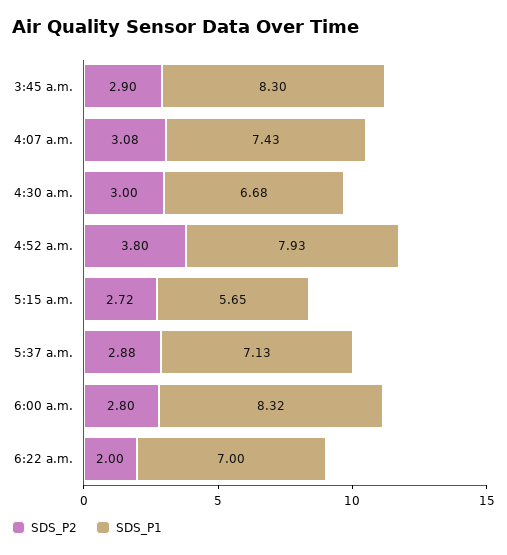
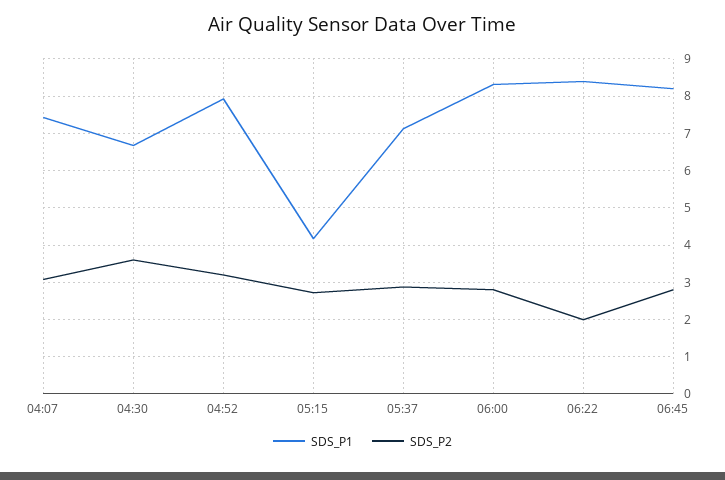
SDS_P2, 3:45 a.m.: 2.9 -> none
SDS_P1, 3:45 a.m.: 8.3 -> none
SDS_P2, 4:30 a.m.: 3 -> 3.6
SDS_P2, 4:52 a.m.: 3.8 -> 3.2
SDS_P1, 5:15 a.m.: 5.65 -> 4.2
SDS_P1, 6:22 a.m.: 7 -> 8.4
SDS_P1, 06:45: none -> 8.2
SDS_P2, 06:45: none -> 2.8

